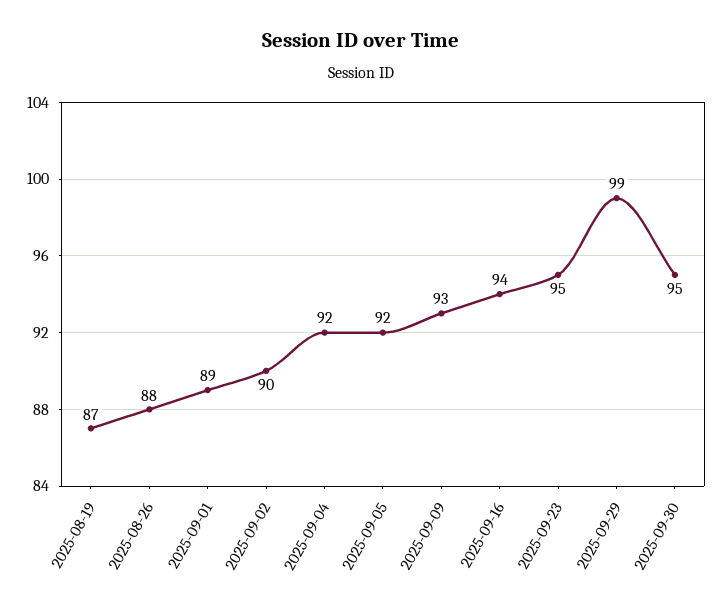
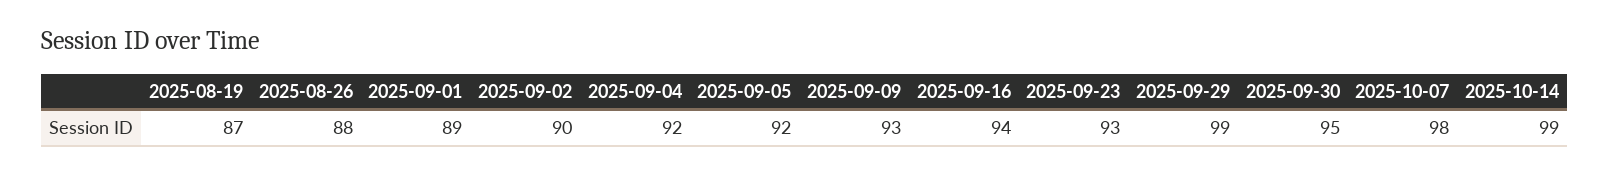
2025-09-23: 95 -> 93
2025-10-07: none -> 98
2025-10-14: none -> 99

